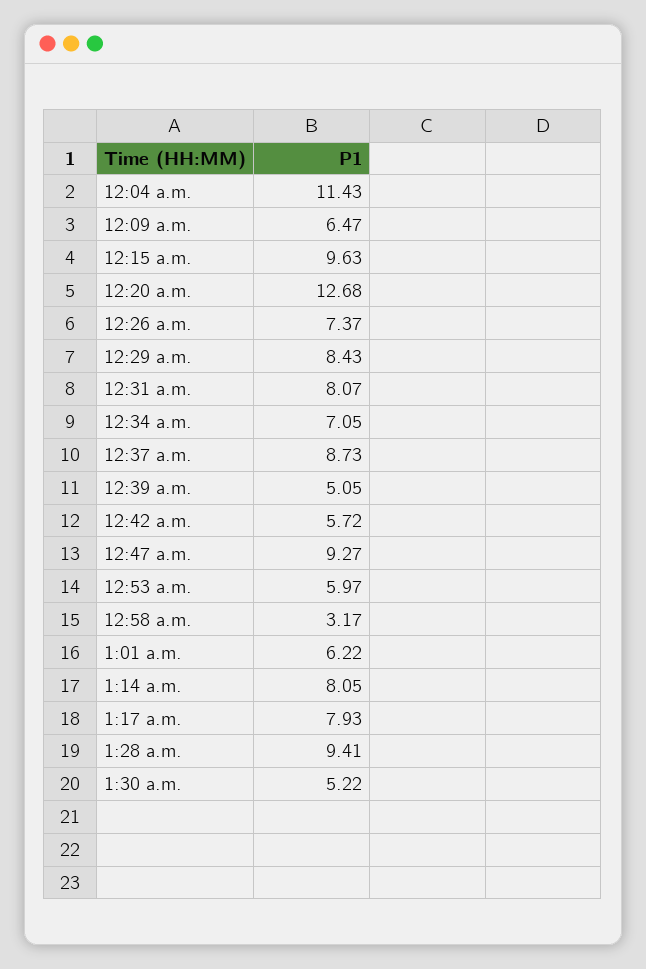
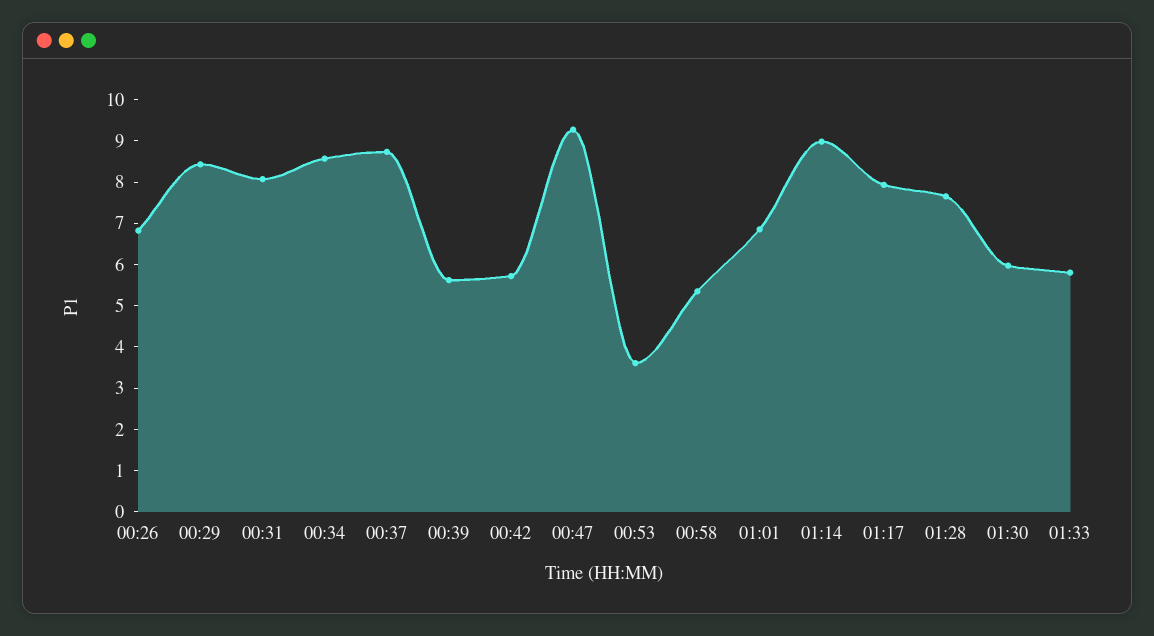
12:04 a.m.: 11.43 -> none
12:09 a.m.: 6.47 -> none
12:15 a.m.: 9.63 -> none
12:20 a.m.: 12.68 -> none
12:26 a.m.: 7.37 -> 6.8
12:34 a.m.: 7.05 -> 8.6
12:39 a.m.: 5.05 -> 5.6
12:53 a.m.: 5.97 -> 3.6
12:58 a.m.: 3.17 -> 5.4
1:01 a.m.: 6.22 -> 6.8
1:14 a.m.: 8.05 -> 9
1:28 a.m.: 9.41 -> 7.6
1:30 a.m.: 5.22 -> 6
01:33: none -> 5.8

